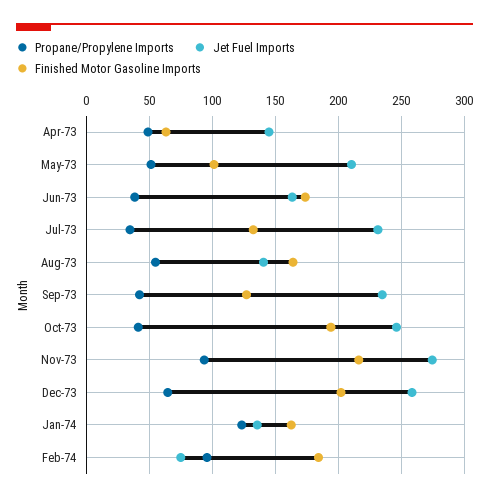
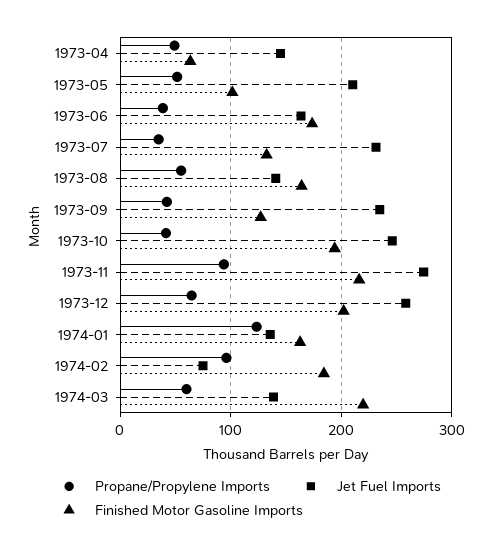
Propane/Propylene Imports, 1974-03: none -> 60
Jet Fuel Imports, 1974-03: none -> 140
Finished Motor Gasoline Imports, 1974-03: none -> 220

